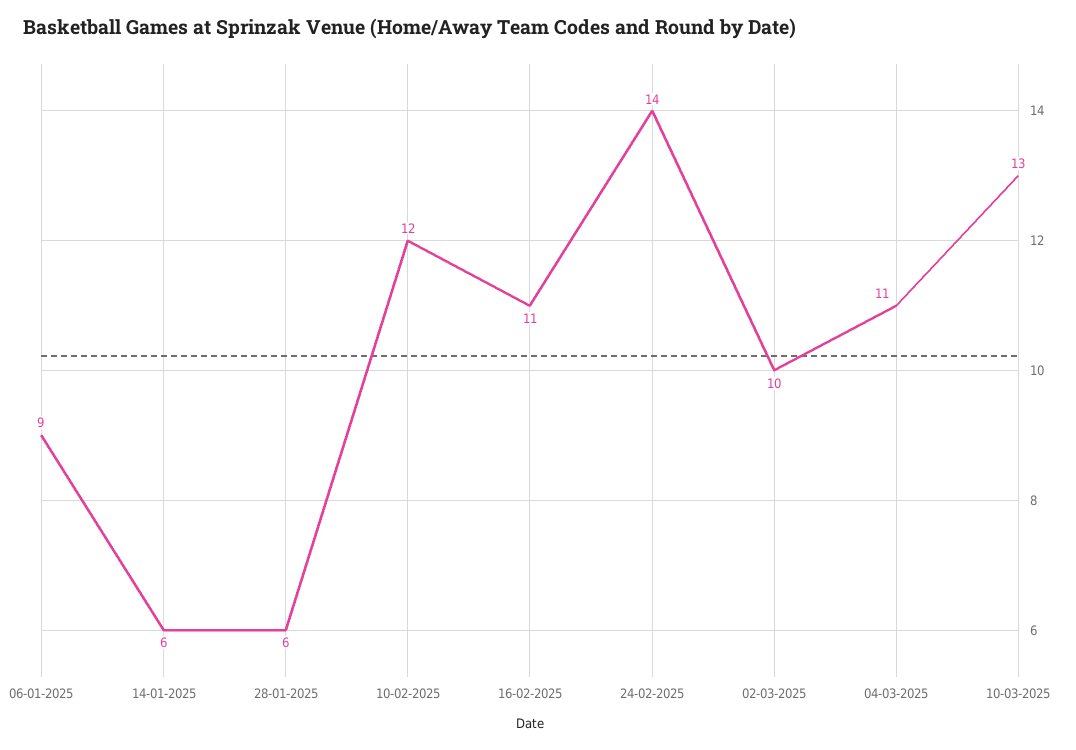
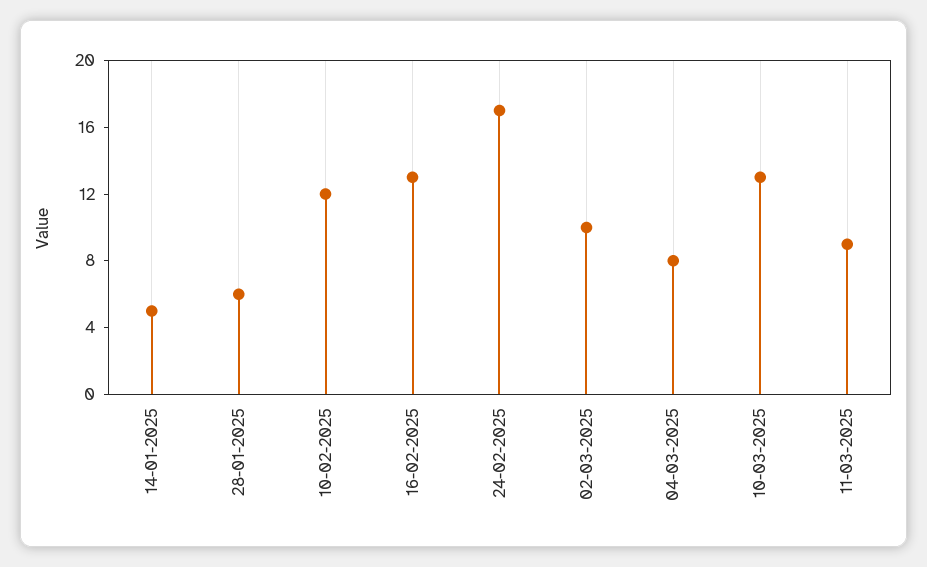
06-01-2025: 9 -> none
14-01-2025: 6 -> 5
16-02-2025: 11 -> 13
24-02-2025: 14 -> 17
04-03-2025: 11 -> 8
11-03-2025: none -> 9

